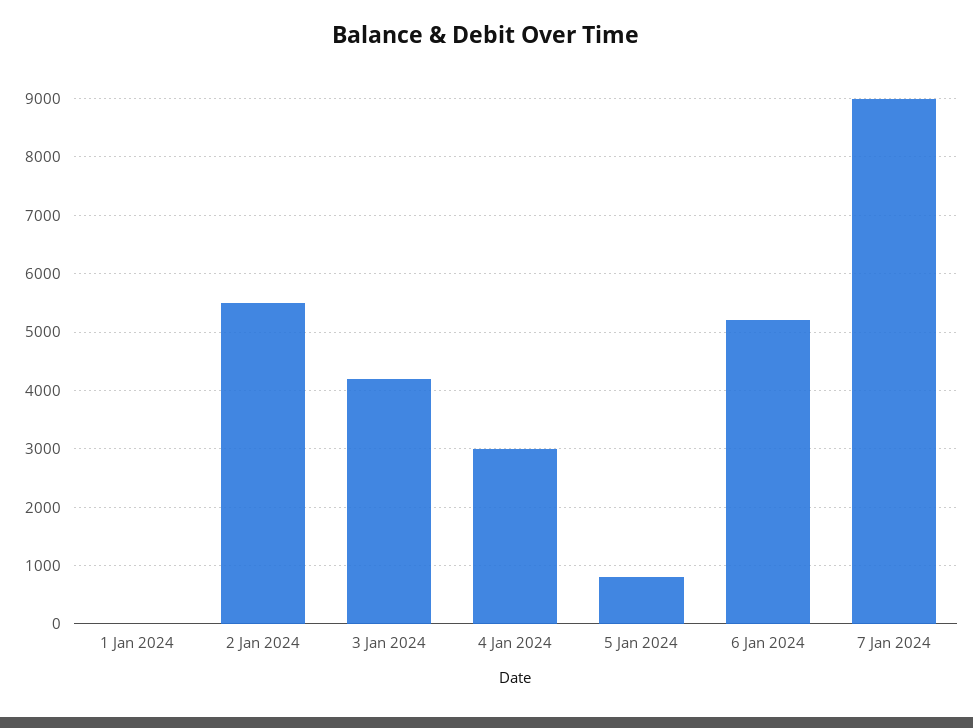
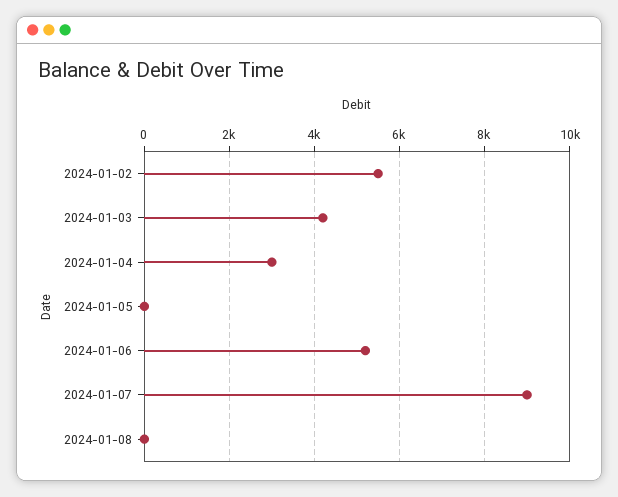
1 Jan 2024: 0 -> none
5 Jan 2024: 800 -> 0
2024-01-08: none -> 0

